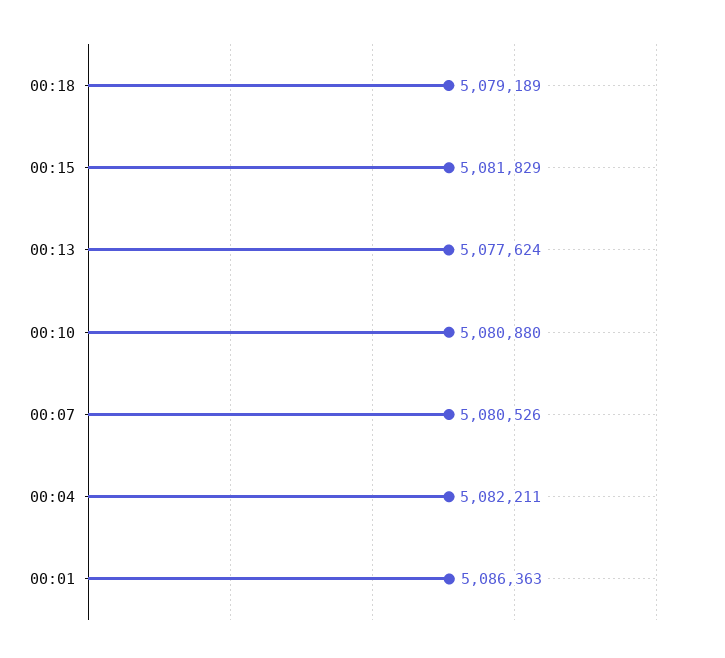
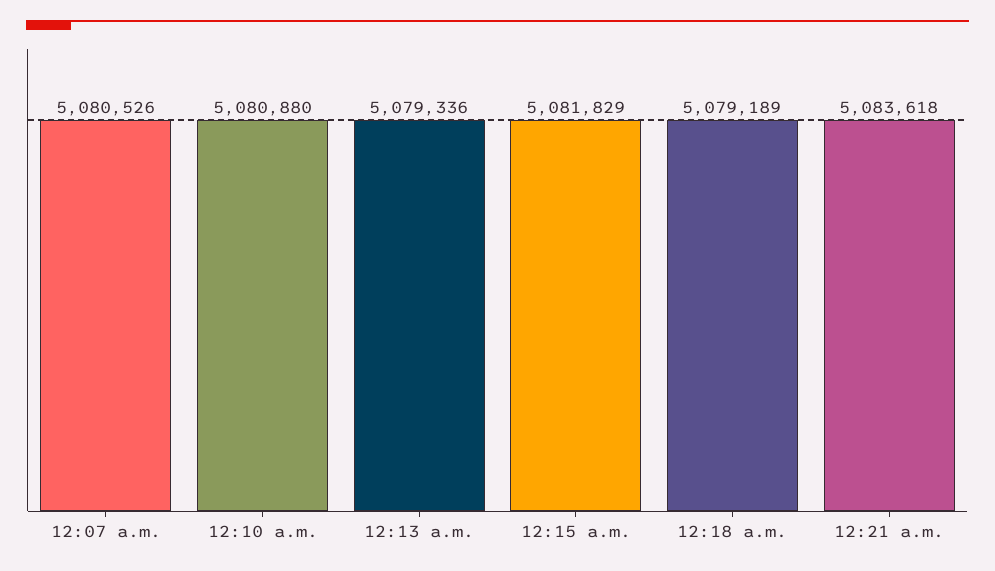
00:13: 5077624 -> 5079336
00:04: 5082211 -> none
00:01: 5086363 -> none
12:21 a.m.: none -> 5083618

